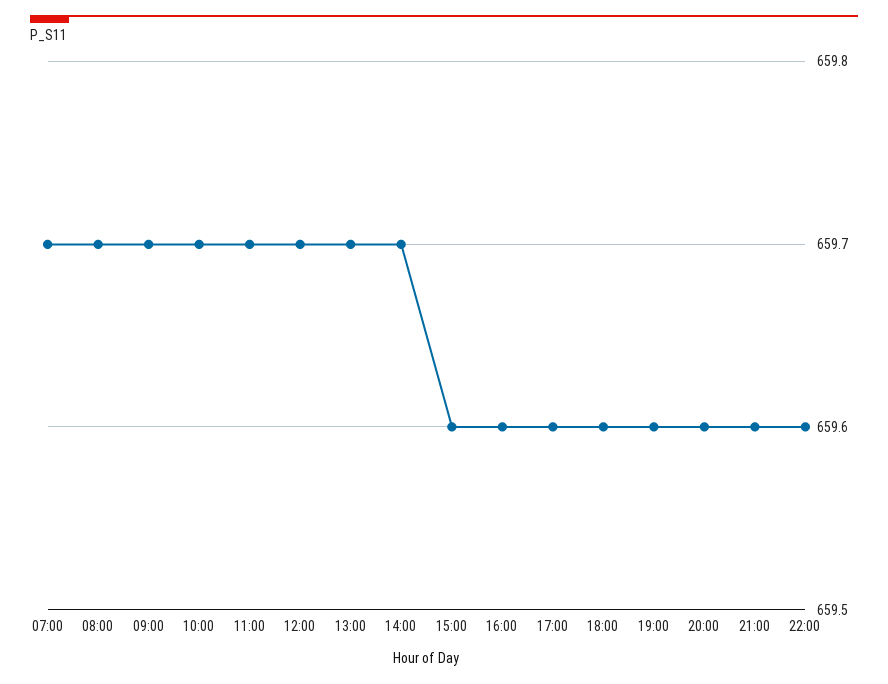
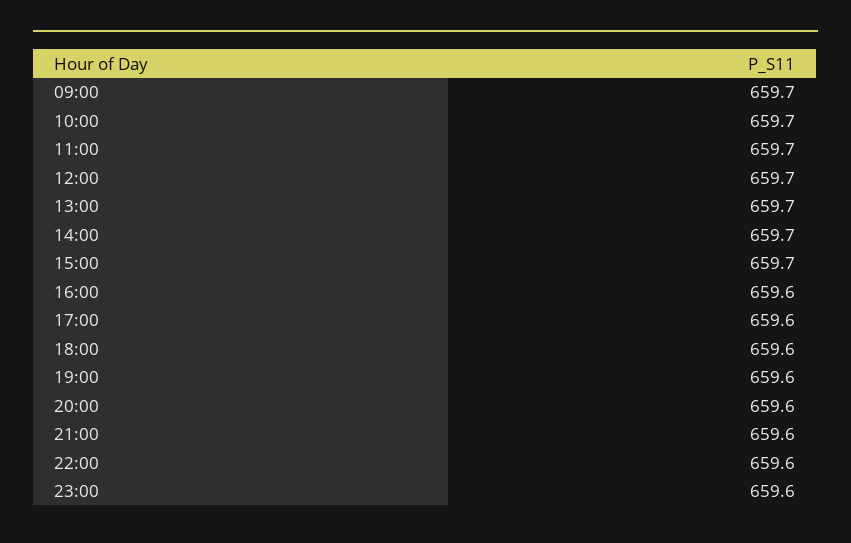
07:00: 659.7 -> none
08:00: 659.7 -> none
15:00: 659.6 -> 659.7
23:00: none -> 659.6

